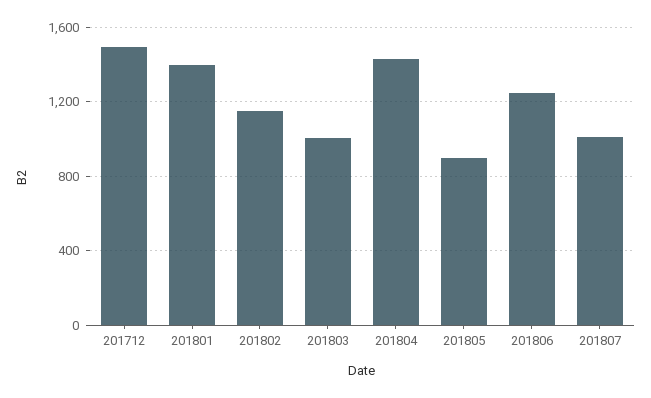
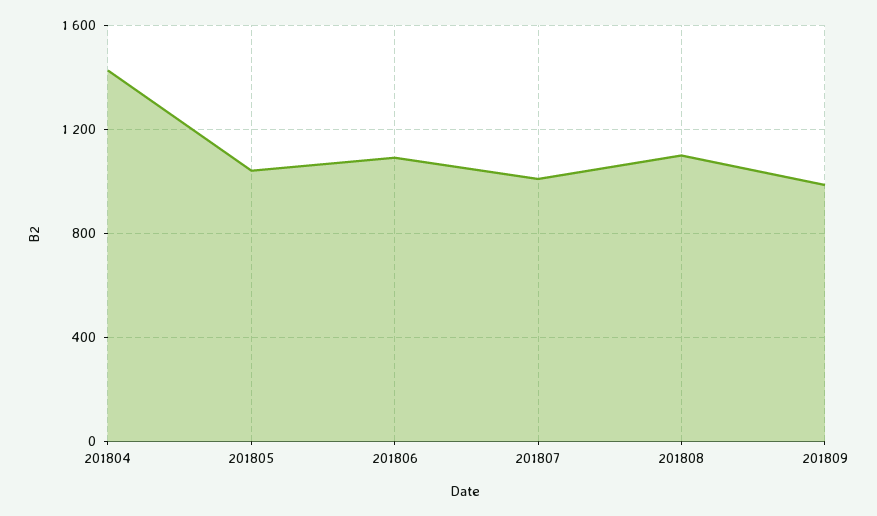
201712: 1500 -> none
201801: 1400 -> none
201802: 1150 -> none
201803: 1000 -> none
201805: 900 -> 1050
201806: 1250 -> 1100
201808: none -> 1100
201809: none -> 1000

